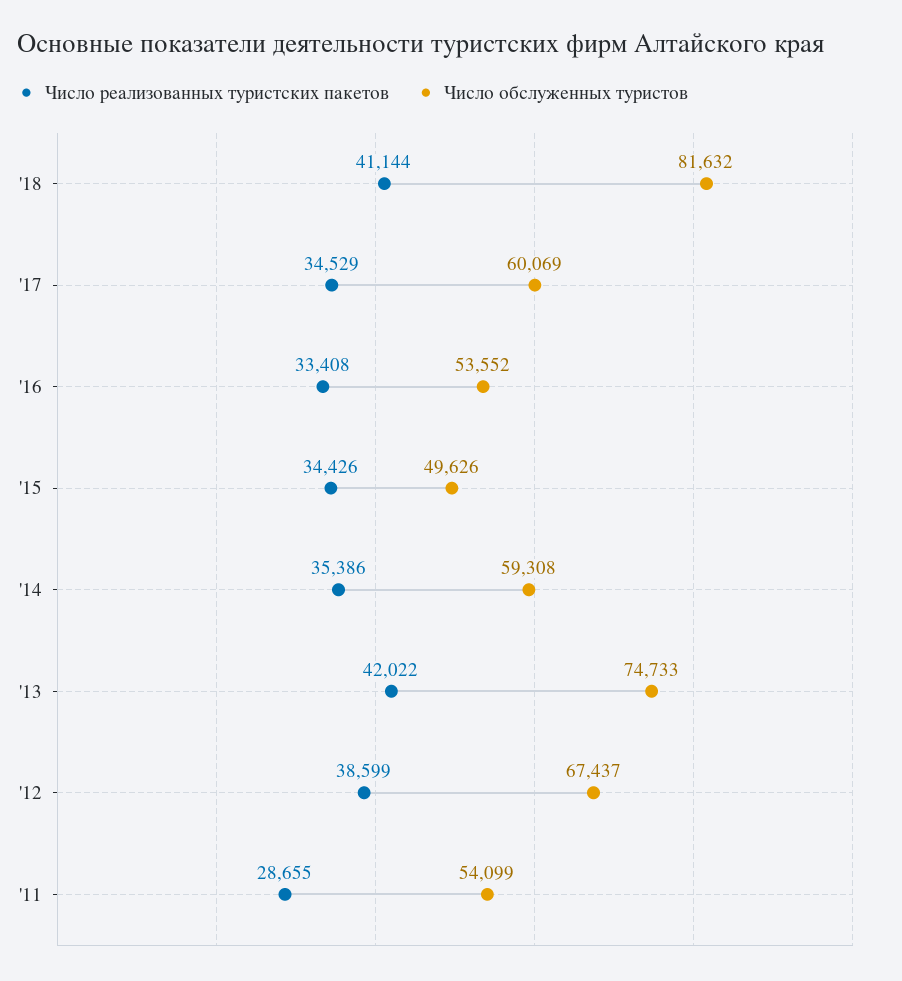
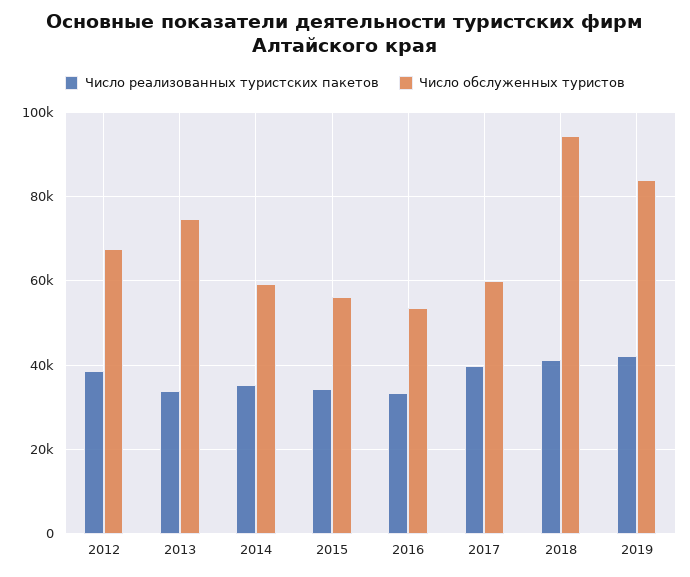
Число обслуженных туристов, '18: 81632 -> 94000
Число реализованных туристских пакетов, '17: 34529 -> 40000
Число обслуженных туристов, '15: 49626 -> 56000
Число реализованных туристских пакетов, '13: 42022 -> 34000
Число реализованных туристских пакетов, '11: 28655 -> none
Число обслуженных туристов, '11: 54099 -> none
Число реализованных туристских пакетов, 2019: none -> 42000
Число обслуженных туристов, 2019: none -> 84000

